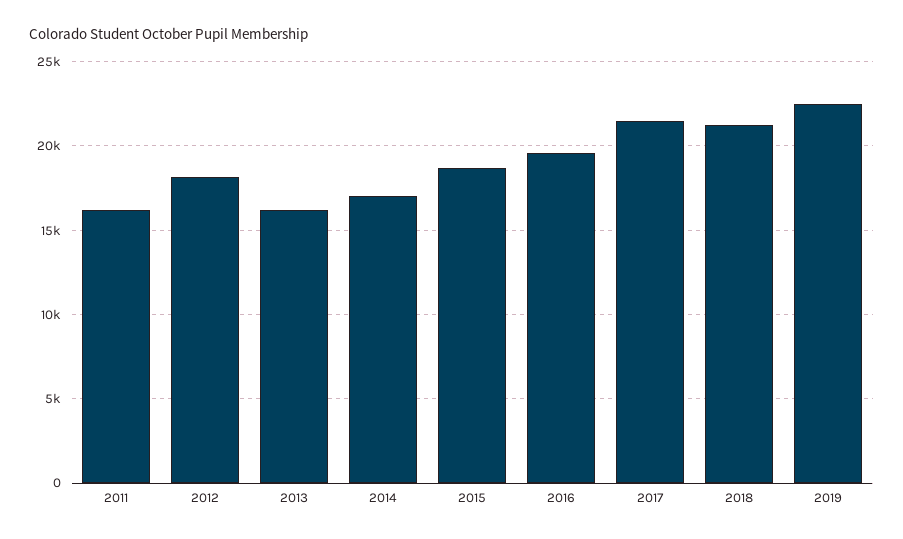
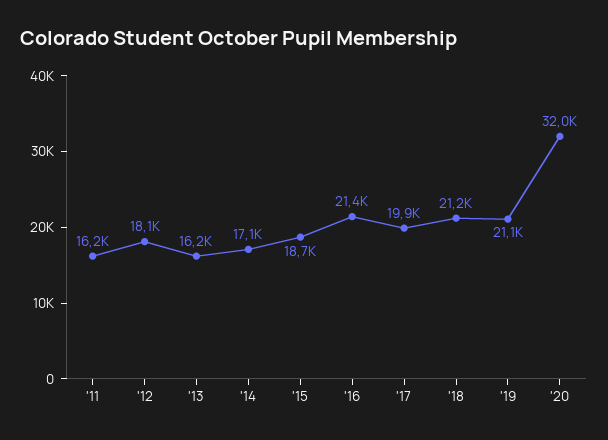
2016: 19500 -> 21400
2017: 21500 -> 19900
2019: 22500 -> 21100
'20: none -> 32000

